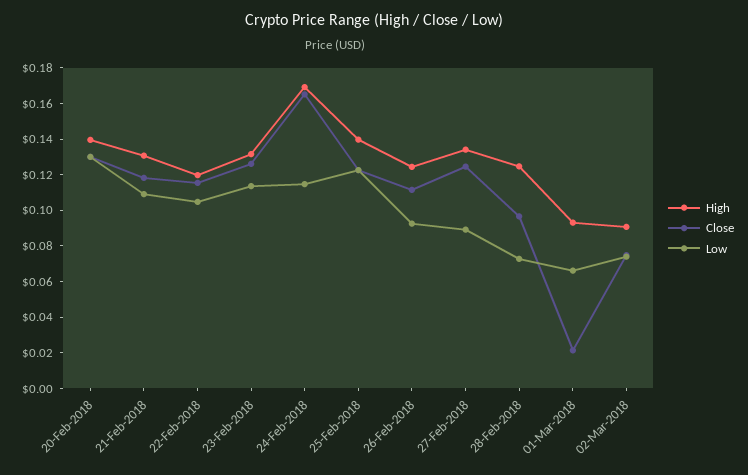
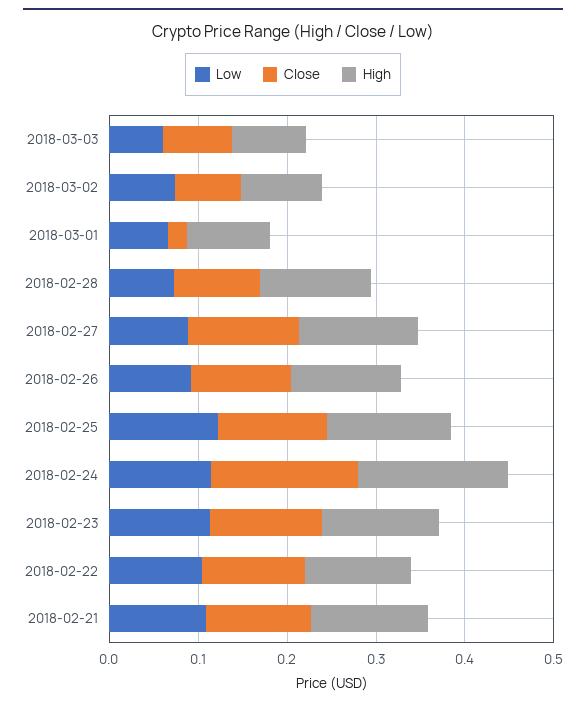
High, 20-Feb-2018: 0.14 -> none
Close, 20-Feb-2018: 0.13 -> none
Low, 20-Feb-2018: 0.13 -> none
Low, 2018-03-03: none -> 0.06
Close, 2018-03-03: none -> 0.08
High, 2018-03-03: none -> 0.08

